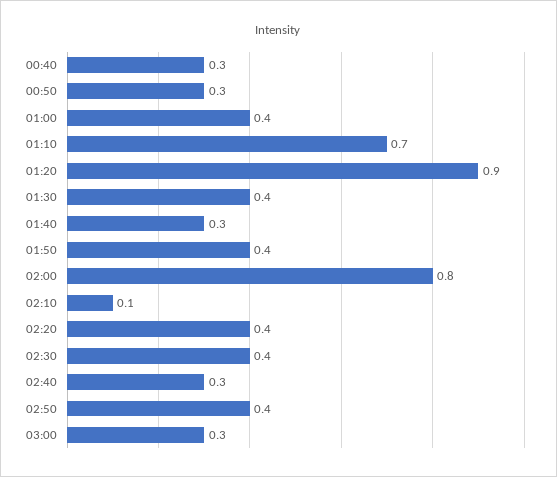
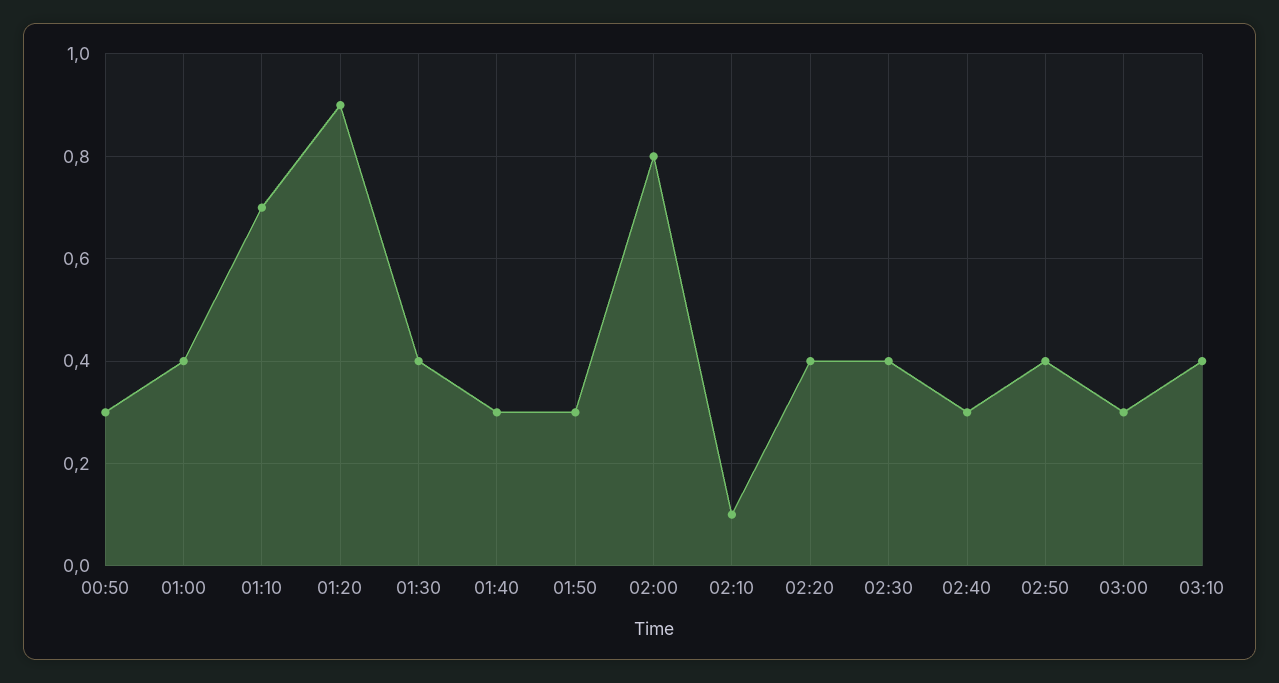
00:40: 0.3 -> none
01:50: 0.4 -> 0.3
03:10: none -> 0.4

